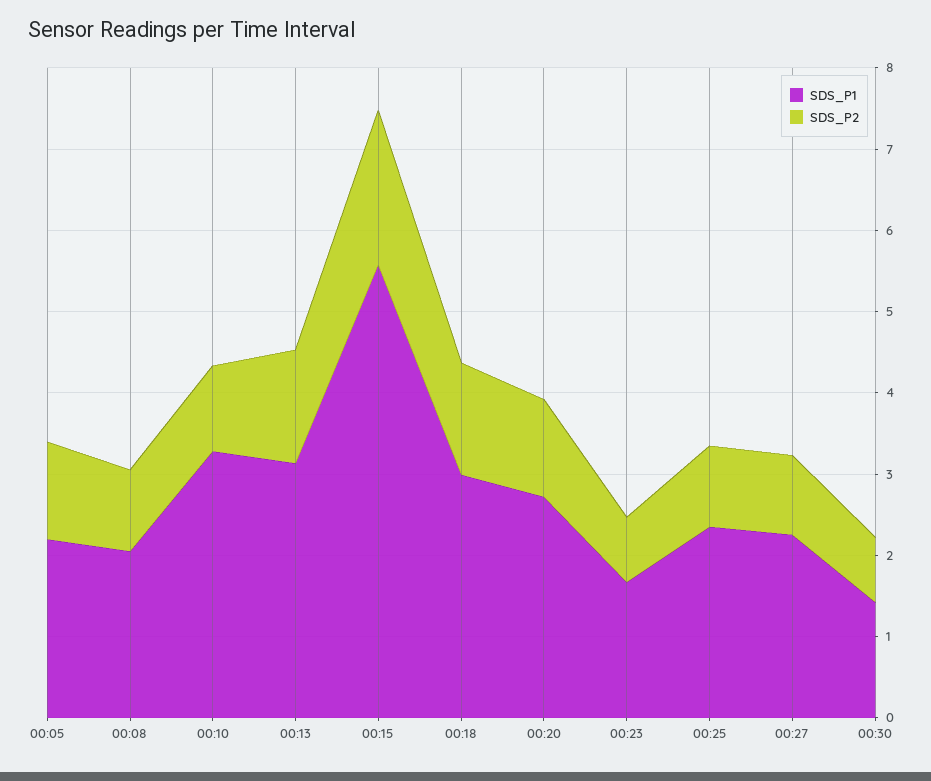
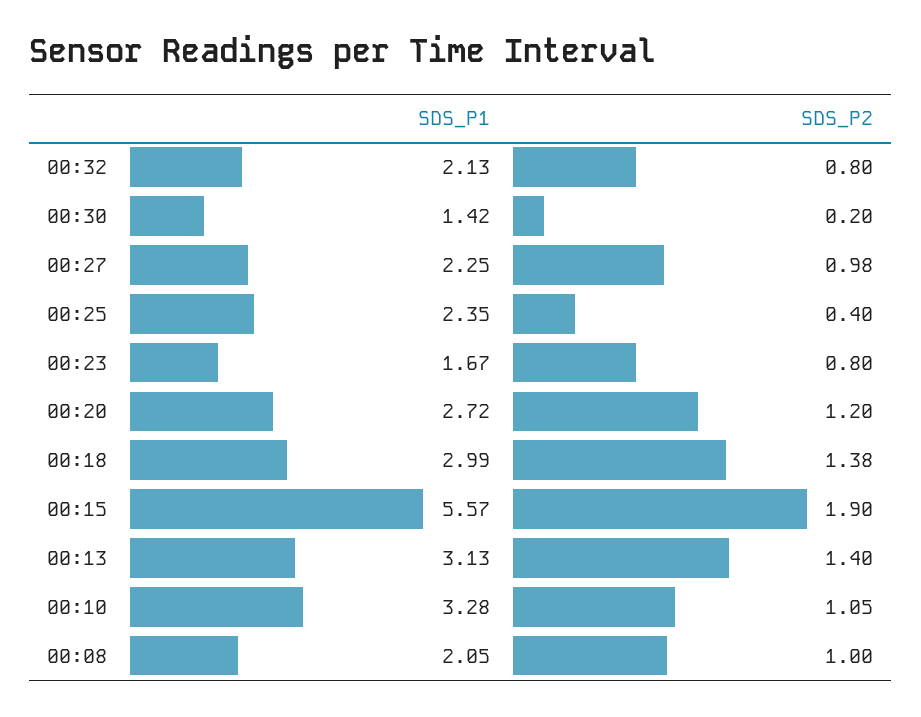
SDS_P1, 00:05: 2.2 -> none
SDS_P2, 00:05: 1.2 -> none
SDS_P2, 00:25: 1 -> 0.4
SDS_P2, 00:30: 0.8 -> 0.2
SDS_P1, 00:32: none -> 2.13
SDS_P2, 00:32: none -> 0.8

